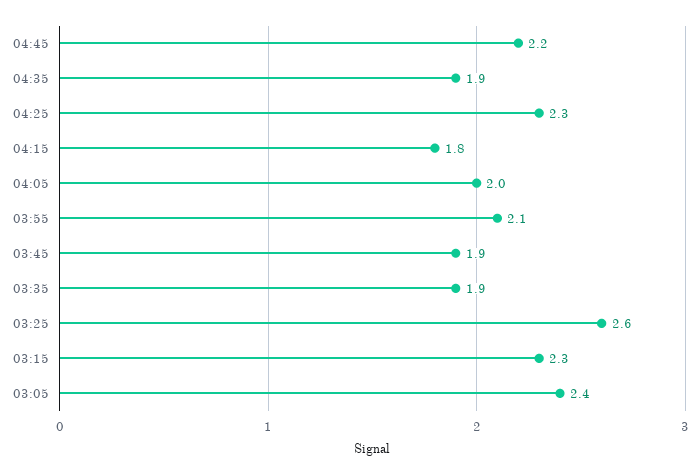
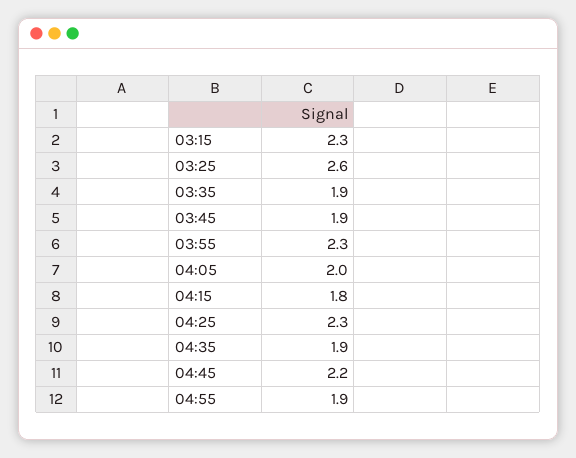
03:55: 2.1 -> 2.3
03:05: 2.4 -> none
04:55: none -> 1.9

